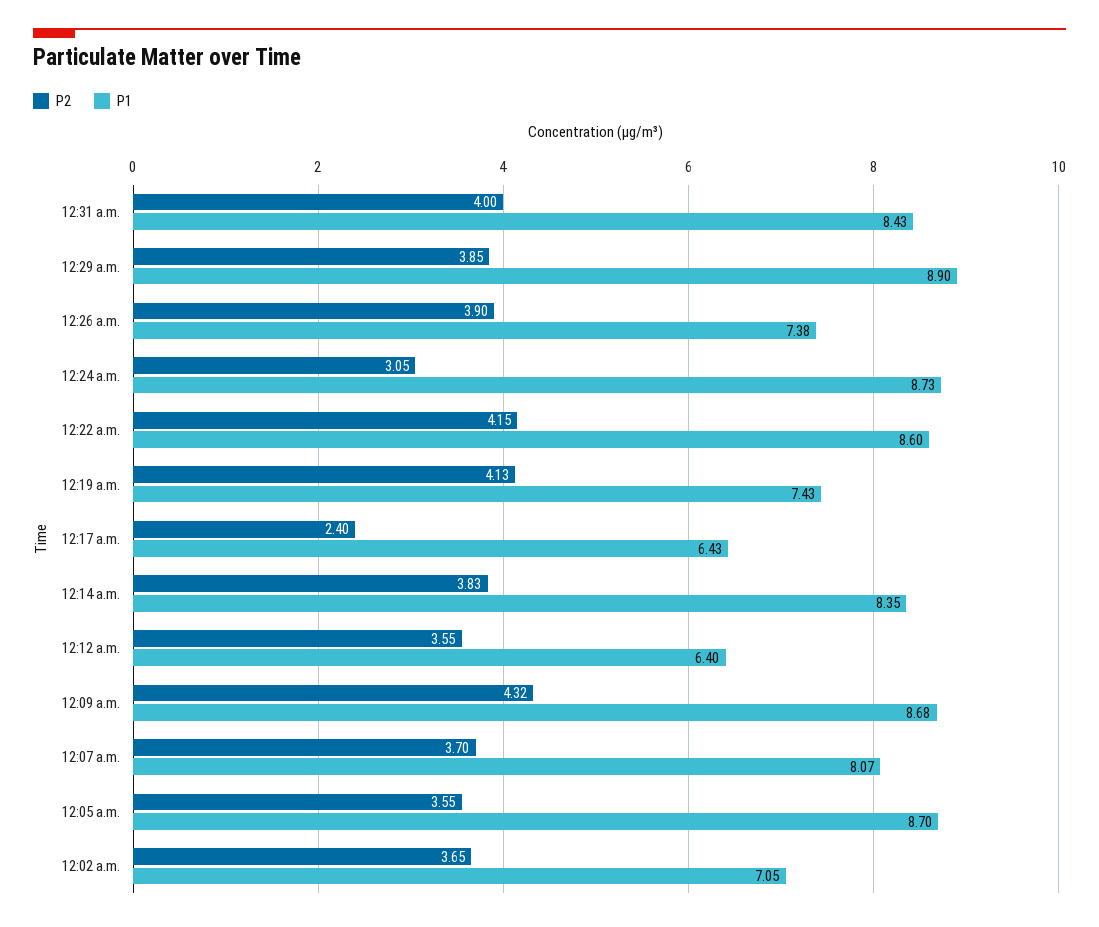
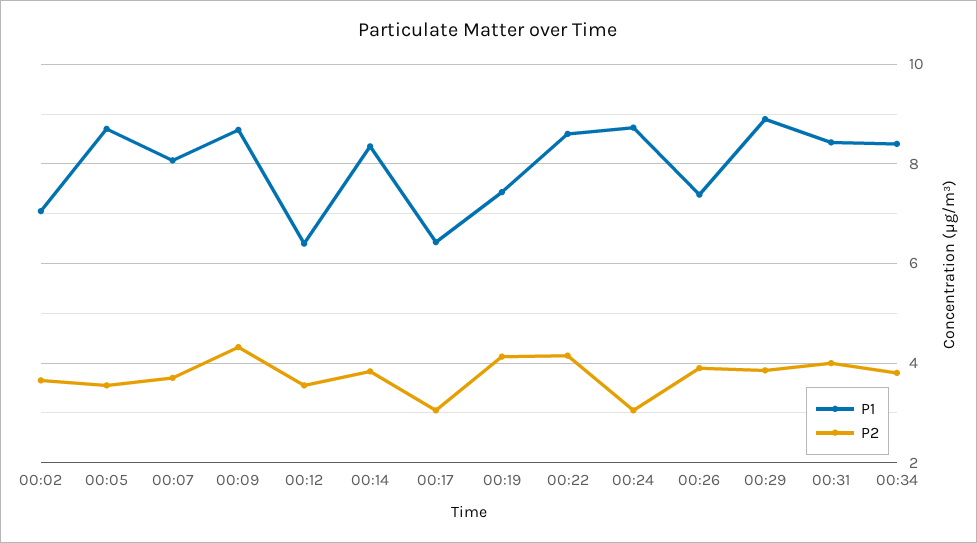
P2, 12:17 a.m.: 2.4 -> 3
P1, 00:34: none -> 8.4
P2, 00:34: none -> 3.8

